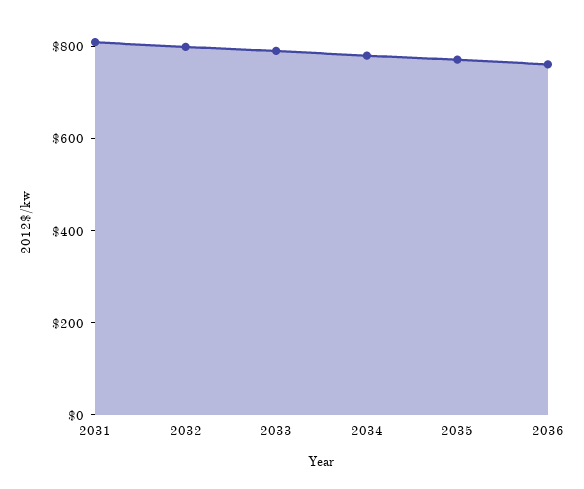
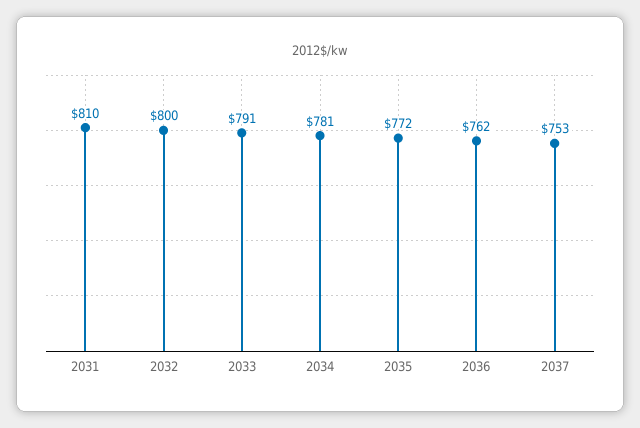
2037: none -> 753

